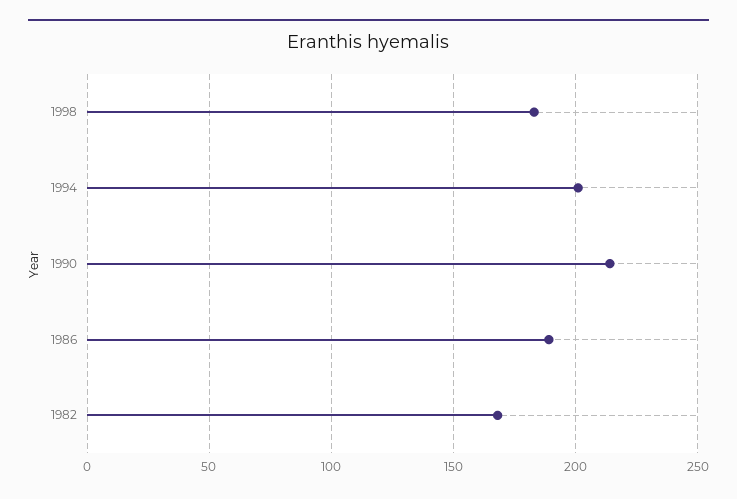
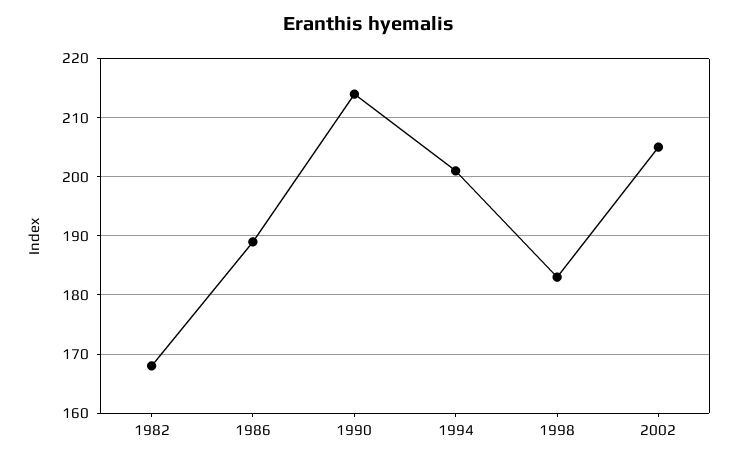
2002: none -> 205

